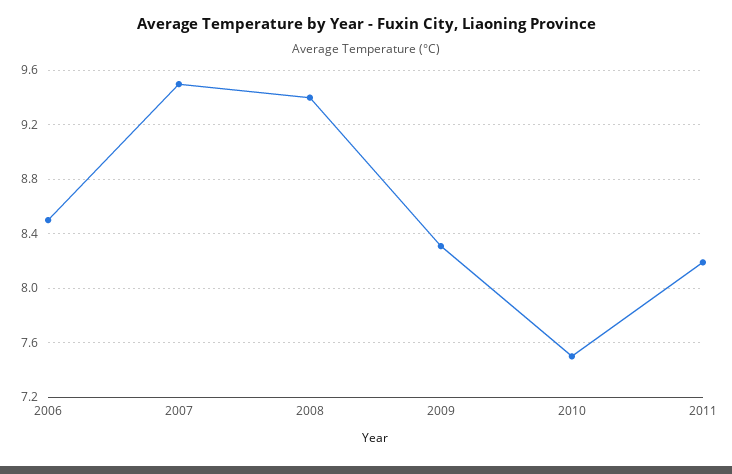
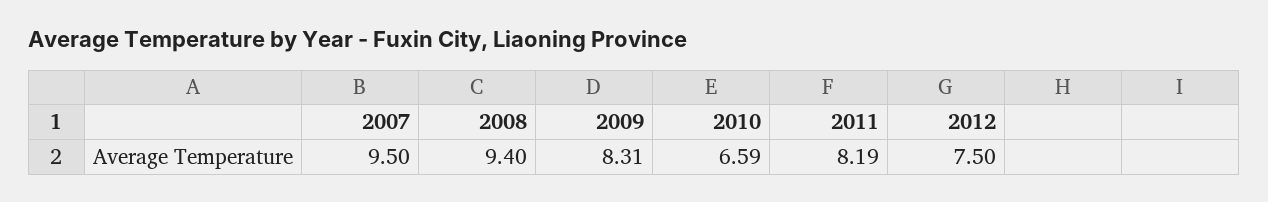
2006: 8.5 -> none
2010: 7.5 -> 6.59
2012: none -> 7.5

